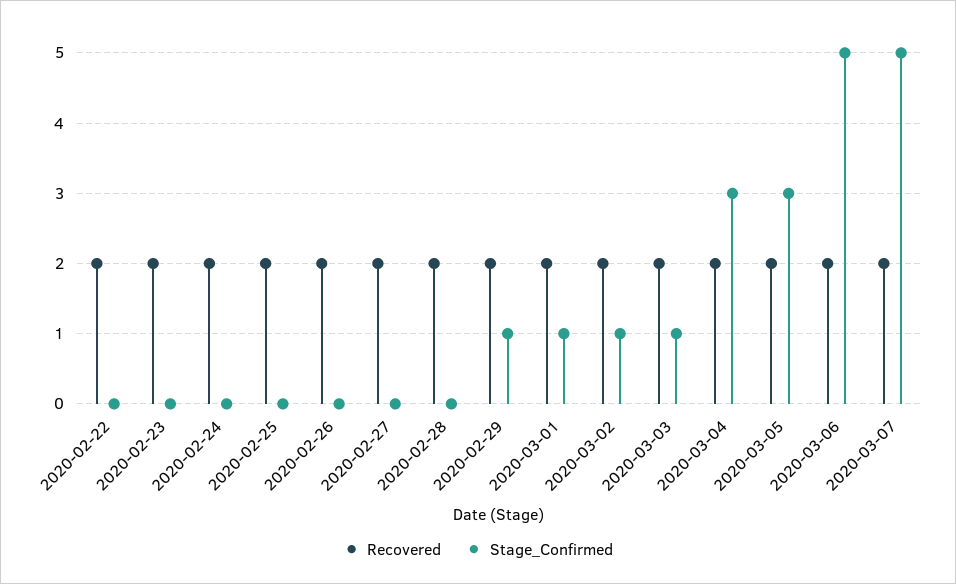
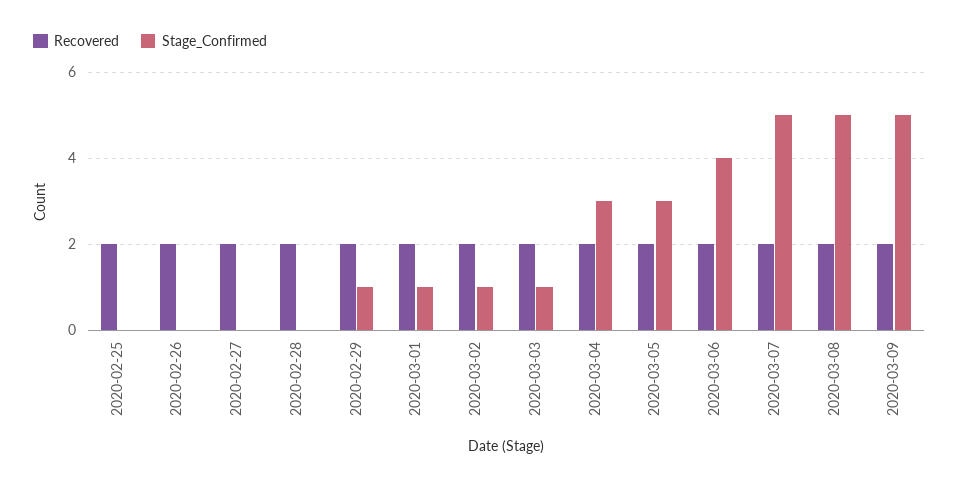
Recovered, 2020-02-22: 2 -> none
Stage_Confirmed, 2020-02-22: 0 -> none
Recovered, 2020-02-23: 2 -> none
Stage_Confirmed, 2020-02-23: 0 -> none
Recovered, 2020-02-24: 2 -> none
Stage_Confirmed, 2020-02-24: 0 -> none
Stage_Confirmed, 2020-03-06: 5 -> 4
Recovered, 2020-03-08: none -> 2
Stage_Confirmed, 2020-03-08: none -> 5
Recovered, 2020-03-09: none -> 2
Stage_Confirmed, 2020-03-09: none -> 5

